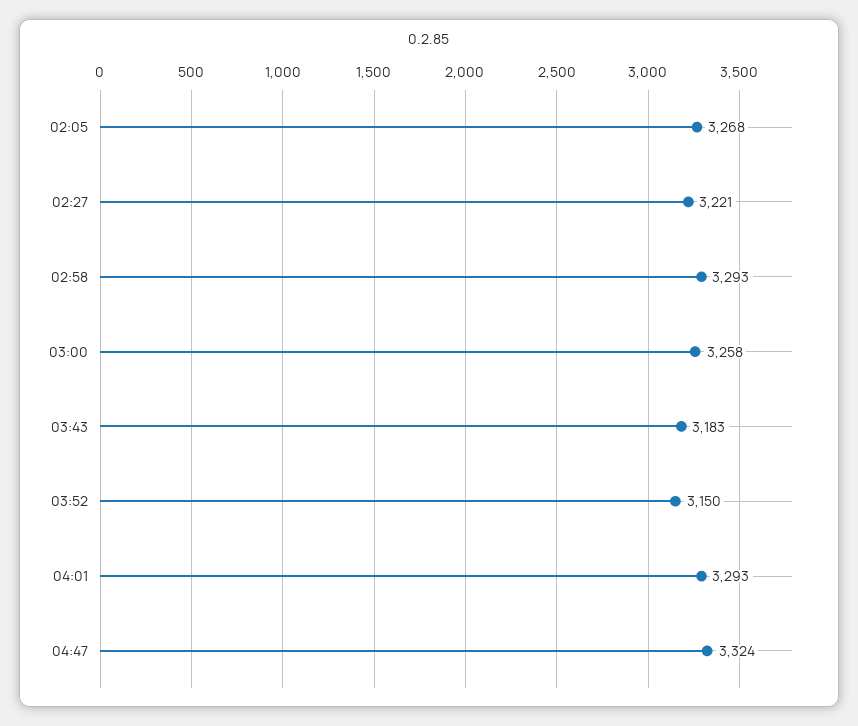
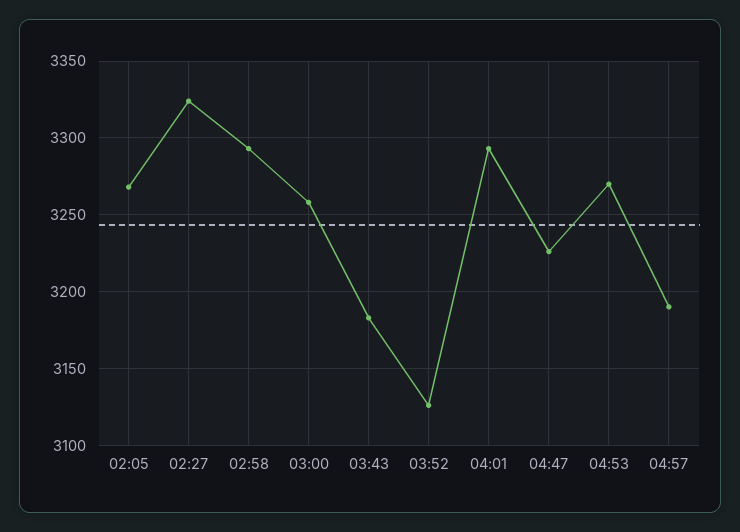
02:27: 3221 -> 3325
03:52: 3150 -> 3125
04:47: 3324 -> 3225
04:53: none -> 3270
04:57: none -> 3190

